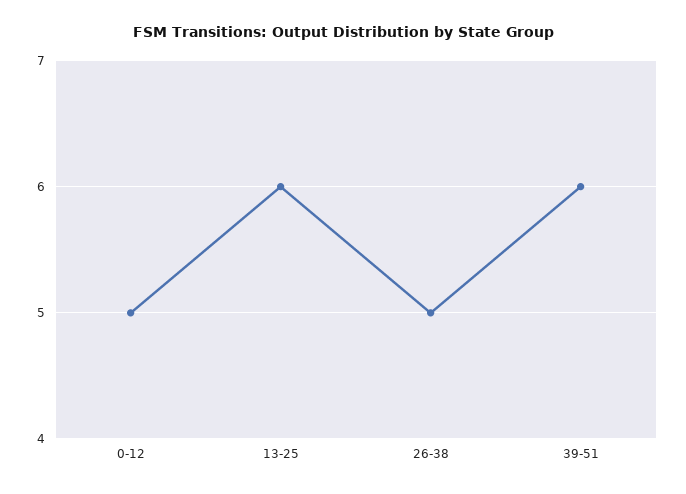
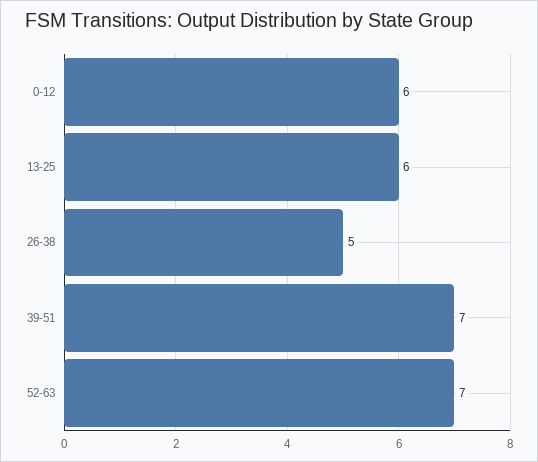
0-12: 5 -> 6
39-51: 6 -> 7
52-63: none -> 7

